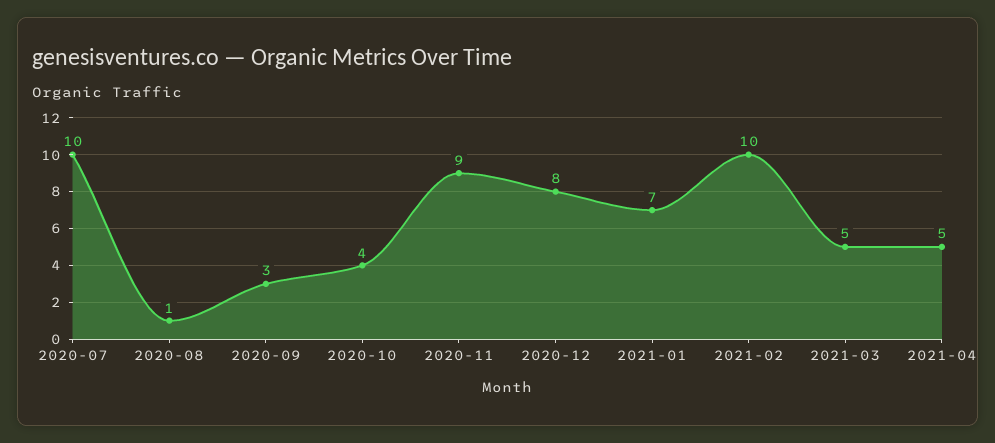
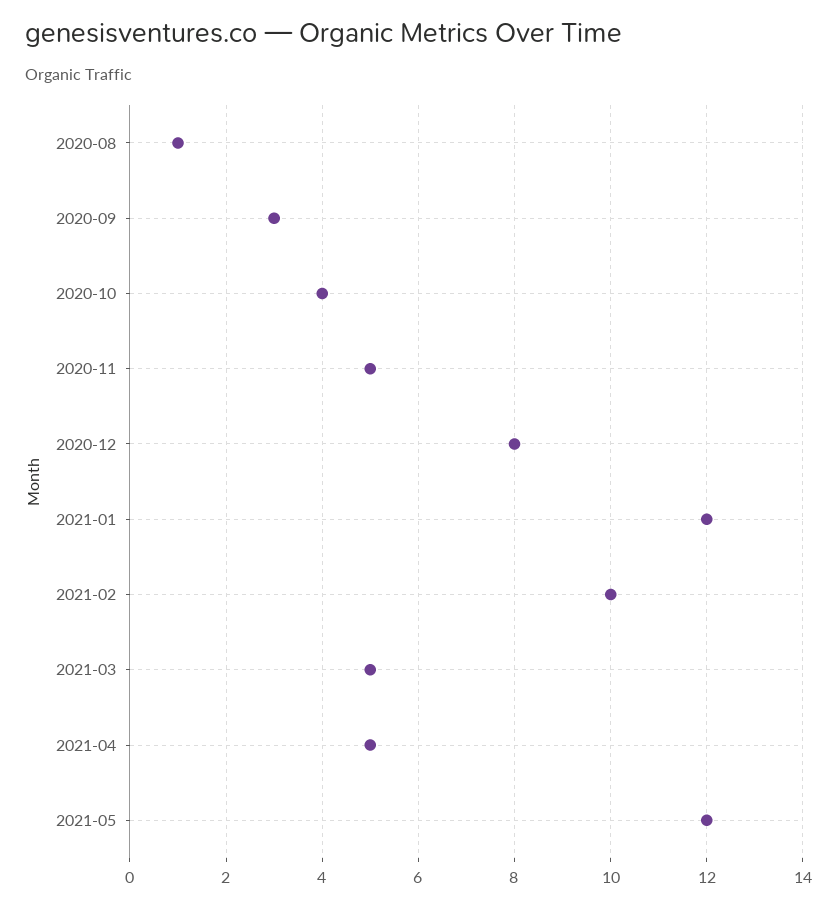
2020-07: 10 -> none
2020-11: 9 -> 5
2021-01: 7 -> 12
2021-05: none -> 12

